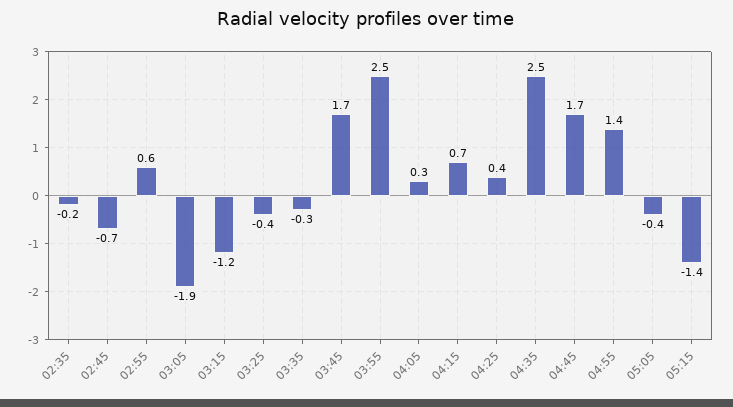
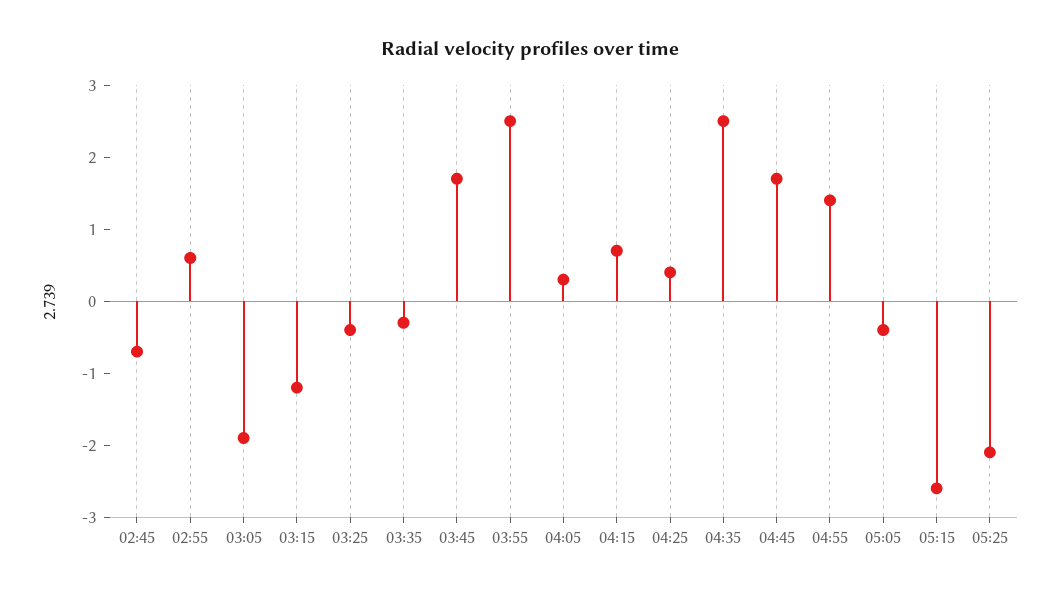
02:35: -0.2 -> none
05:15: -1.4 -> -2.5
05:25: none -> -2

